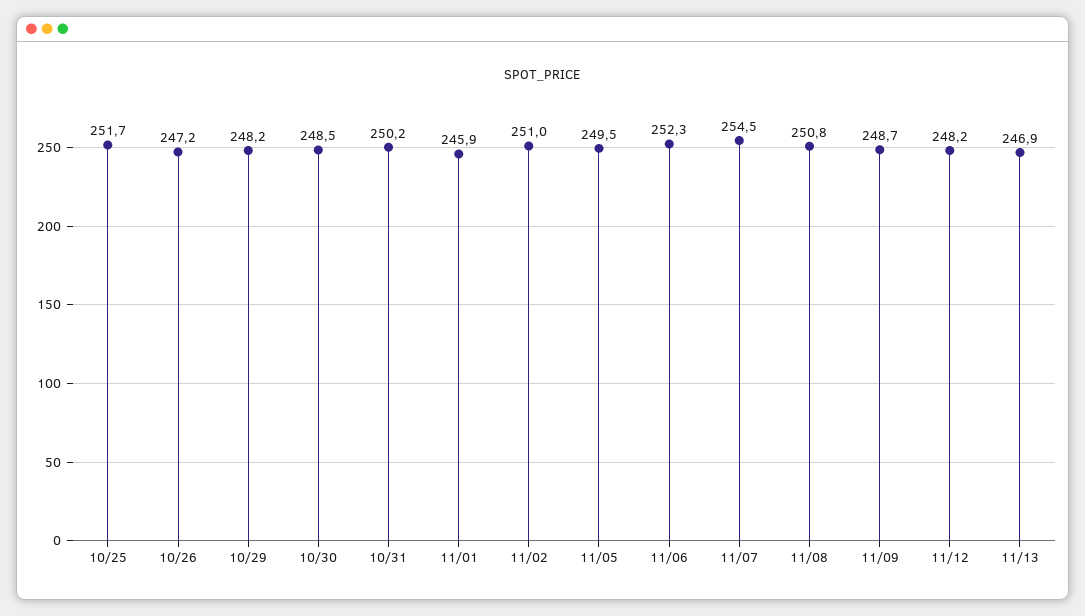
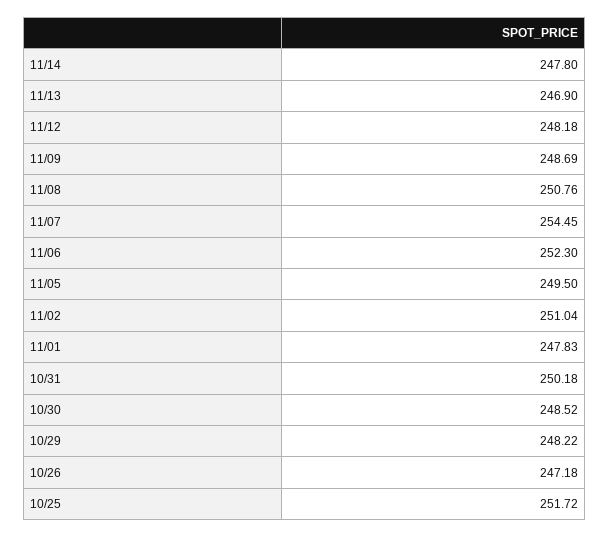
11/01: 245.9 -> 247.83
11/14: none -> 247.8

